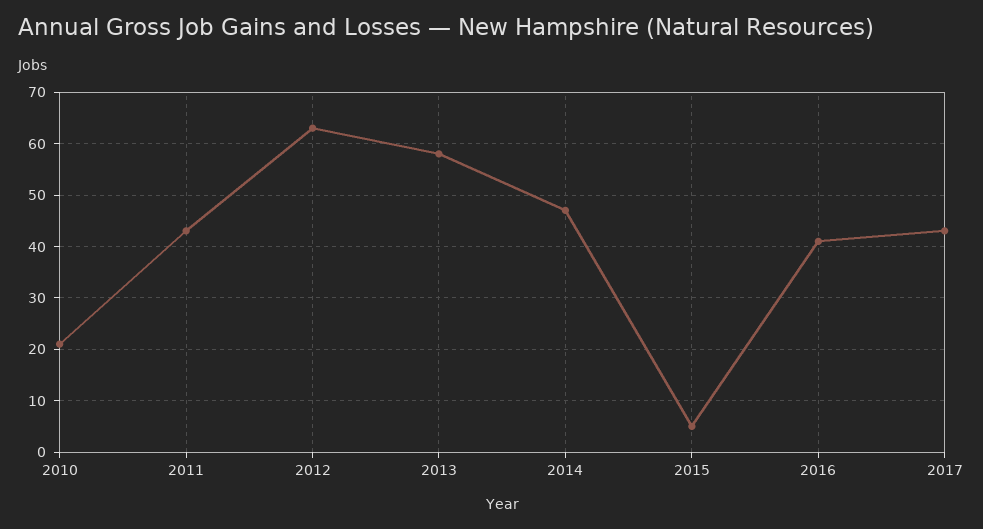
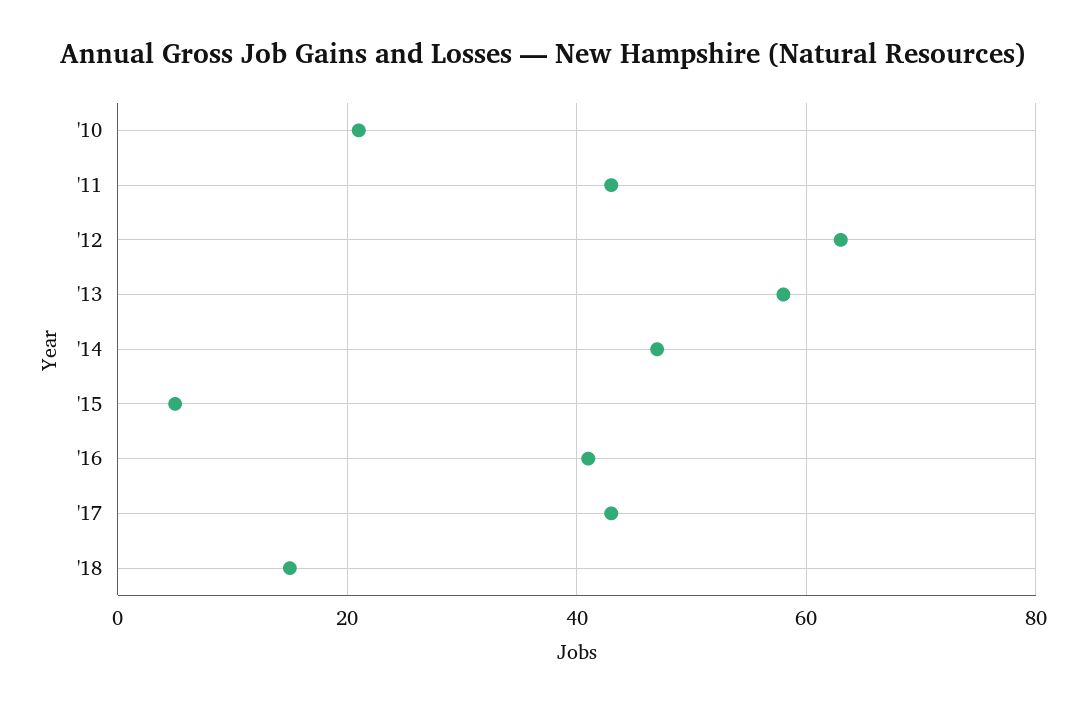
'18: none -> 15

